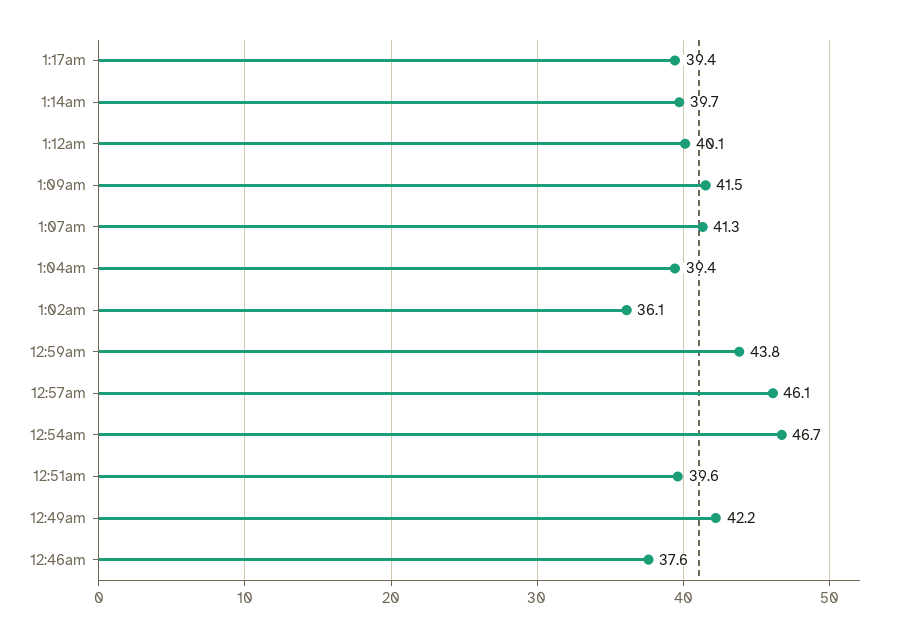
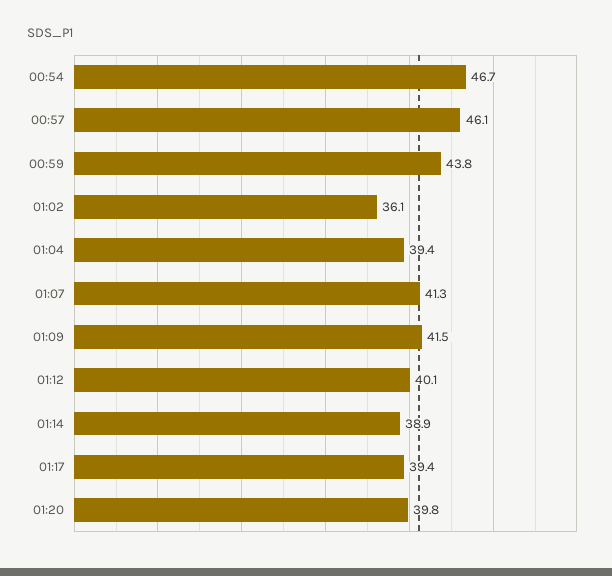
1:14am: 39.7 -> 38.9
12:51am: 39.6 -> none
12:49am: 42.2 -> none
12:46am: 37.6 -> none
01:20: none -> 39.8

